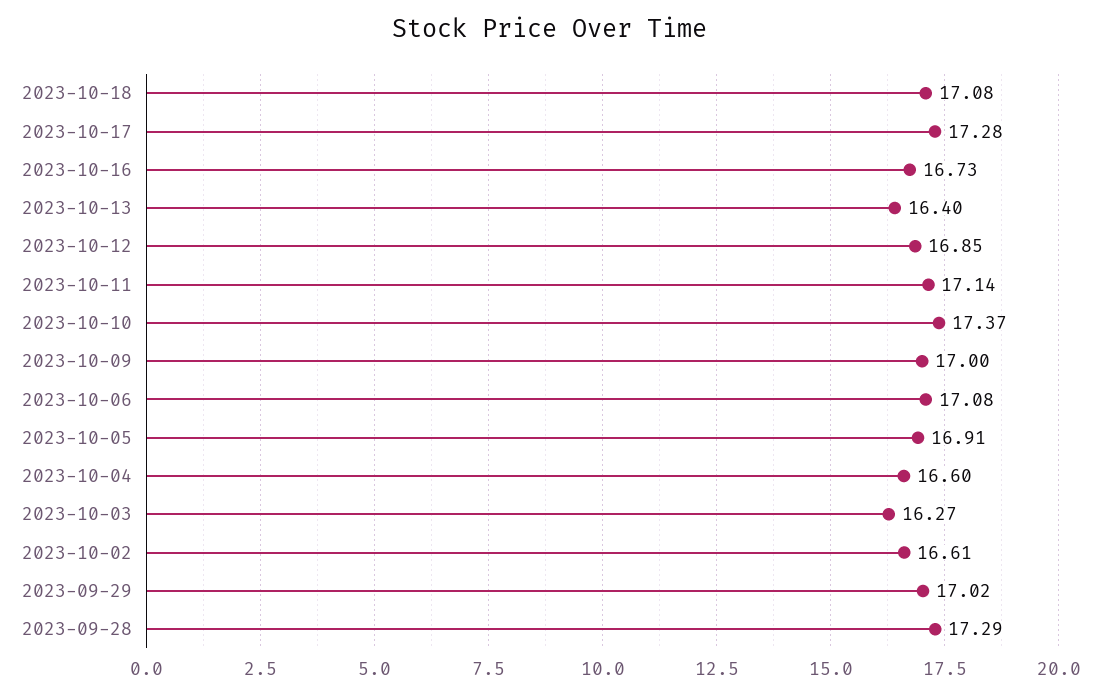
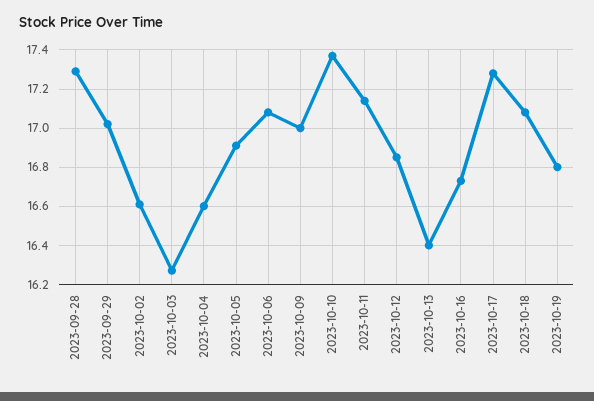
2023-10-19: none -> 16.8

